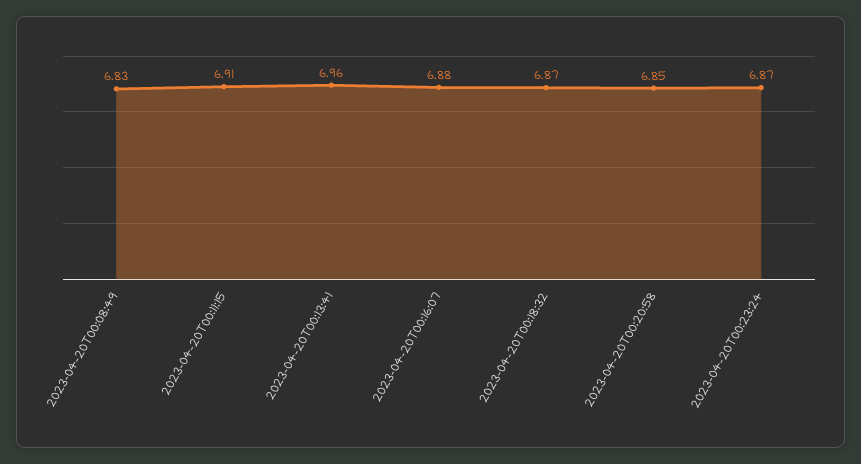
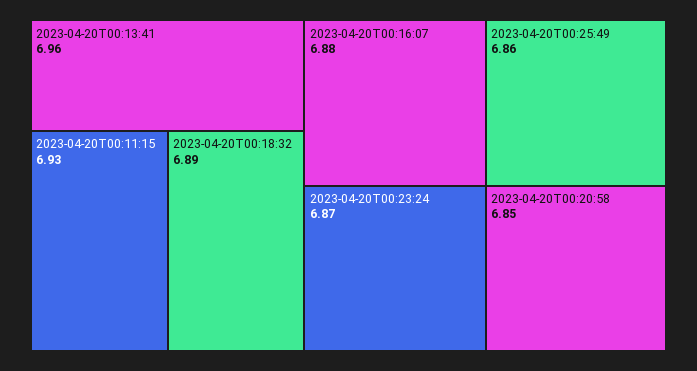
2023-04-20T00:08:49: 6.83 -> none
2023-04-20T00:11:15: 6.91 -> 6.93
2023-04-20T00:18:32: 6.87 -> 6.89
2023-04-20T00:25:49: none -> 6.86

